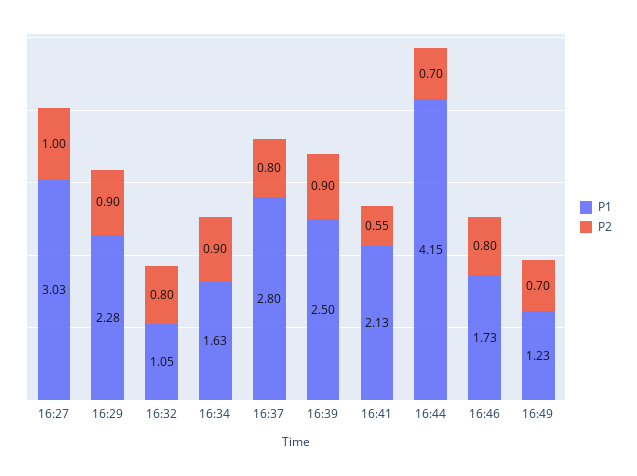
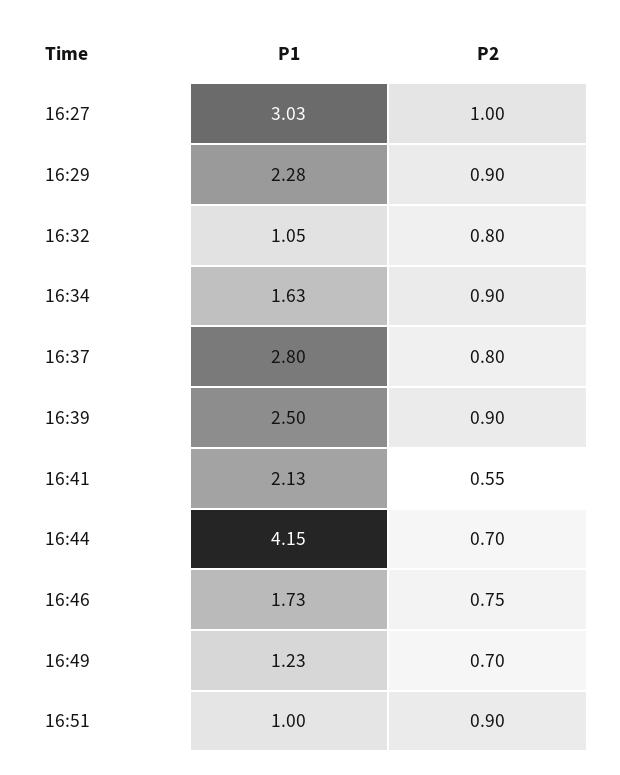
P2, 16:46: 0.8 -> 0.75
P1, 16:51: none -> 1
P2, 16:51: none -> 0.9

